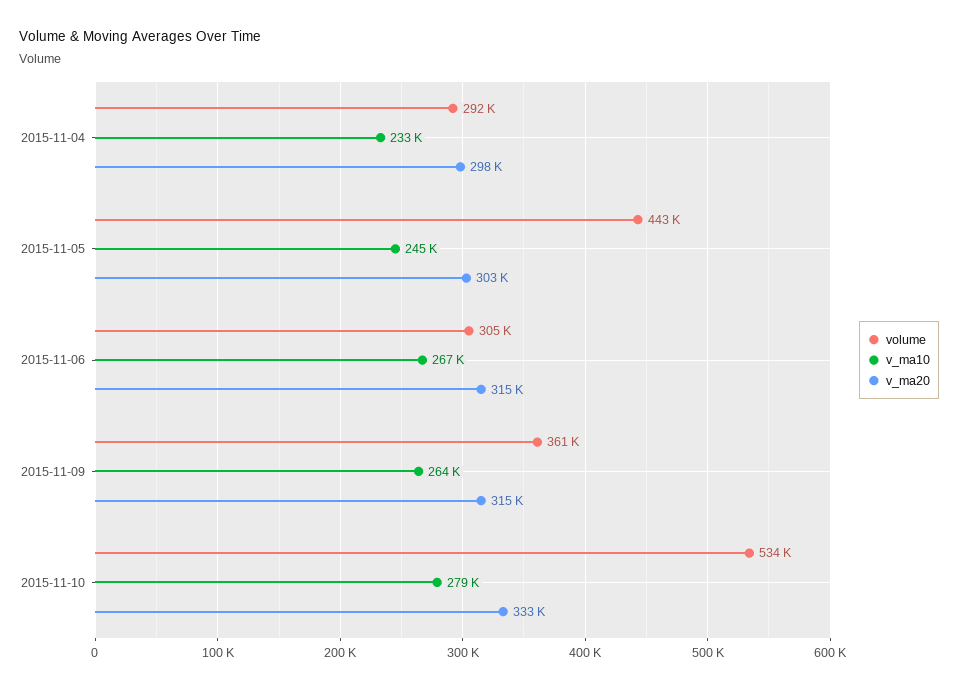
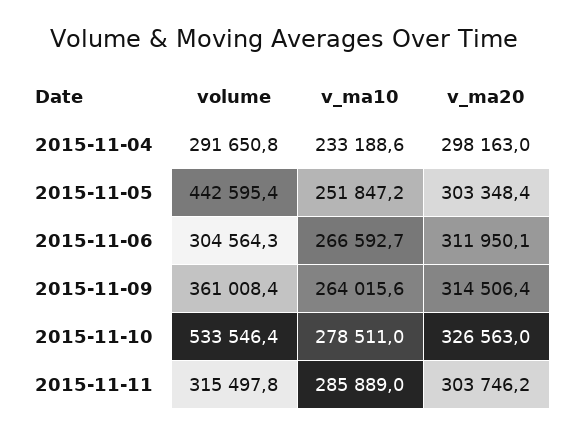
v_ma10, 2015-11-05: 245000 -> 251847.2
v_ma20, 2015-11-06: 315000 -> 311950.1
v_ma20, 2015-11-10: 333000 -> 326563
volume, 2015-11-11: none -> 315497.8
v_ma10, 2015-11-11: none -> 285889
v_ma20, 2015-11-11: none -> 303746.2

